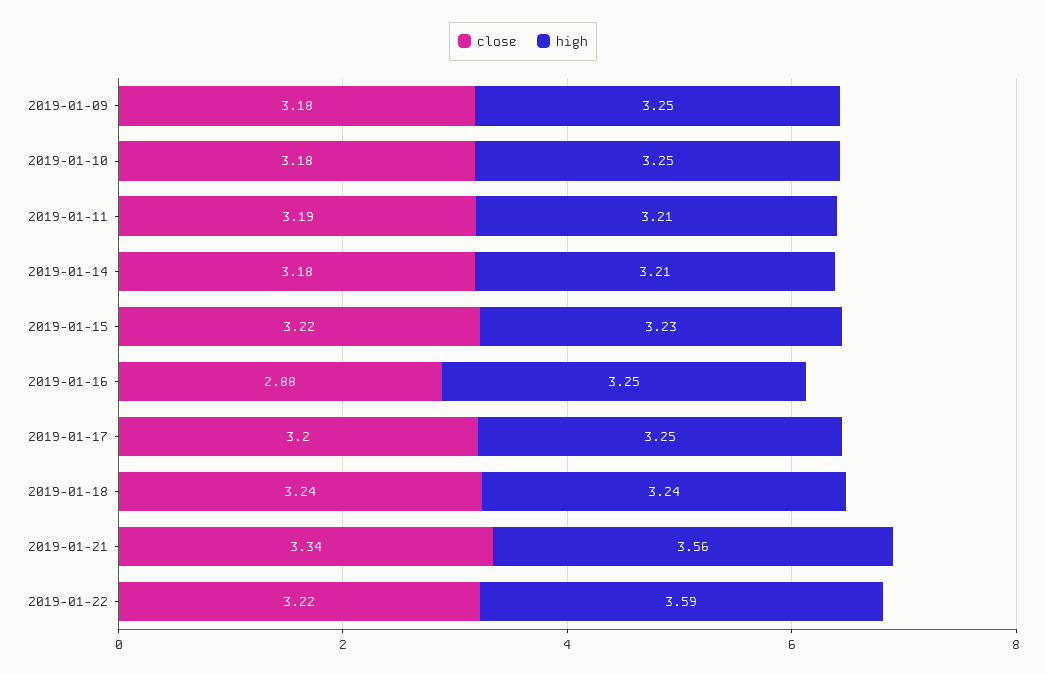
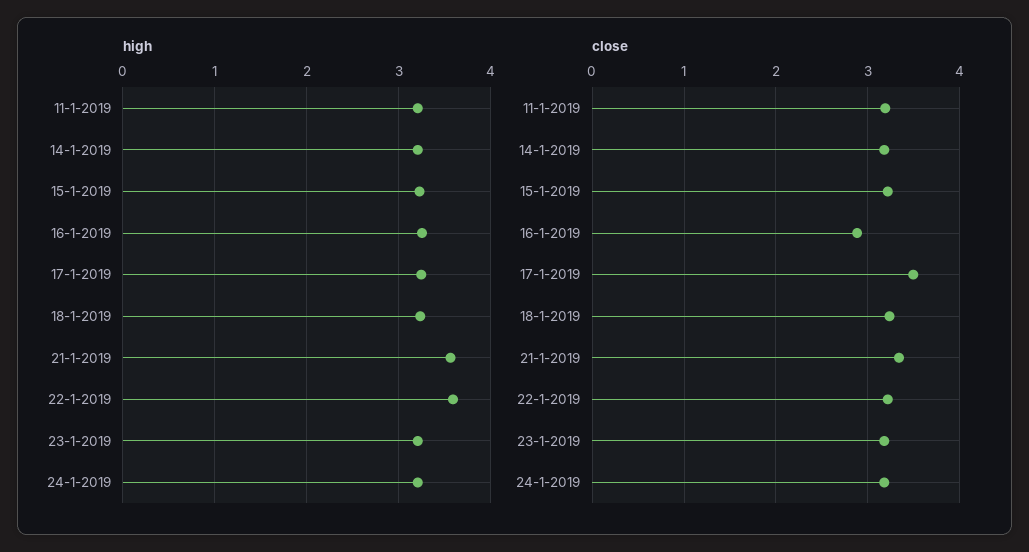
close, 2019-01-09: 3.18 -> none
high, 2019-01-09: 3.25 -> none
close, 2019-01-10: 3.18 -> none
high, 2019-01-10: 3.25 -> none
close, 2019-01-17: 3.2 -> 3.5
high, 23-1-2019: none -> 3.2
high, 24-1-2019: none -> 3.2
close, 23-1-2019: none -> 3.2
close, 24-1-2019: none -> 3.2

